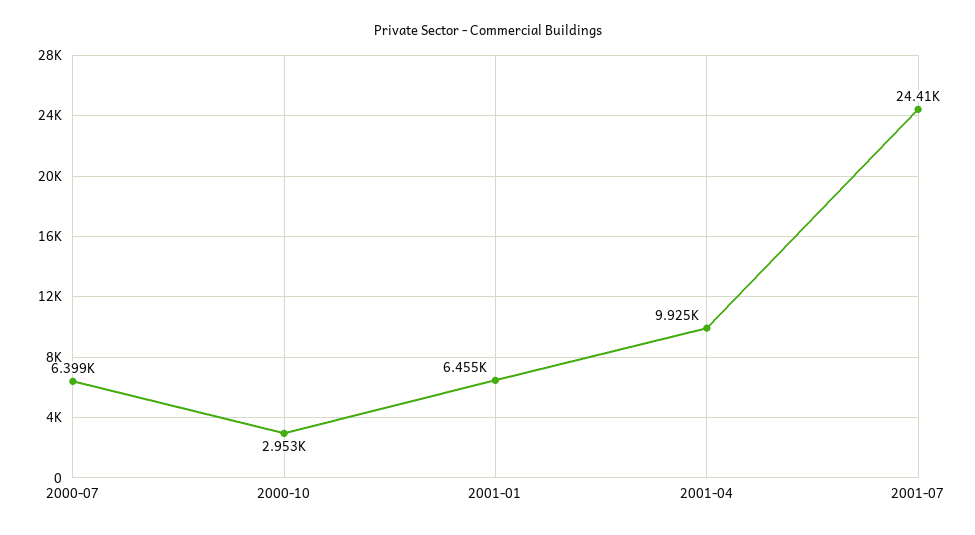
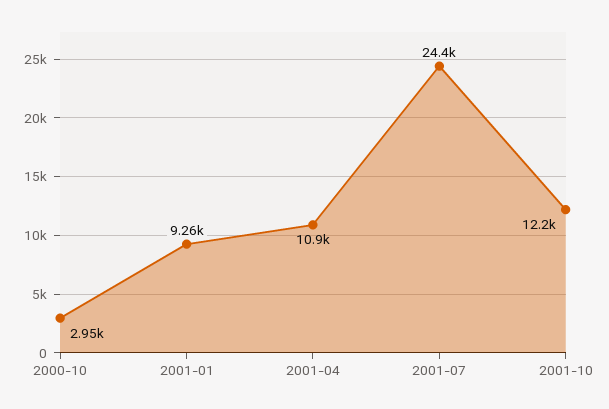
2000-07: 6399 -> none
2001-01: 6455 -> 9260
2001-04: 9925 -> 10900
2001-10: none -> 12200

